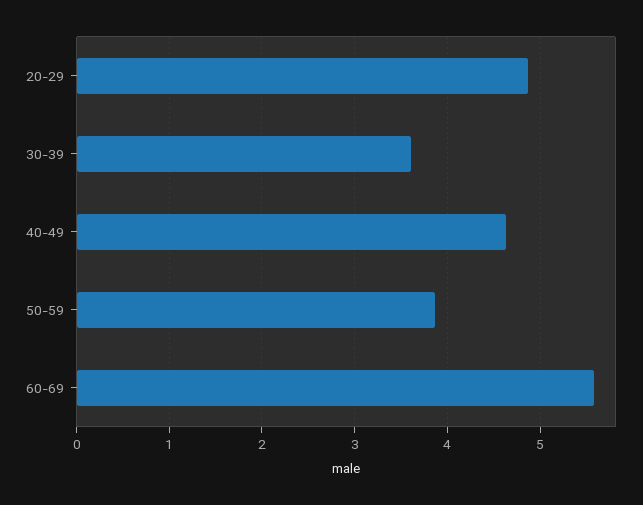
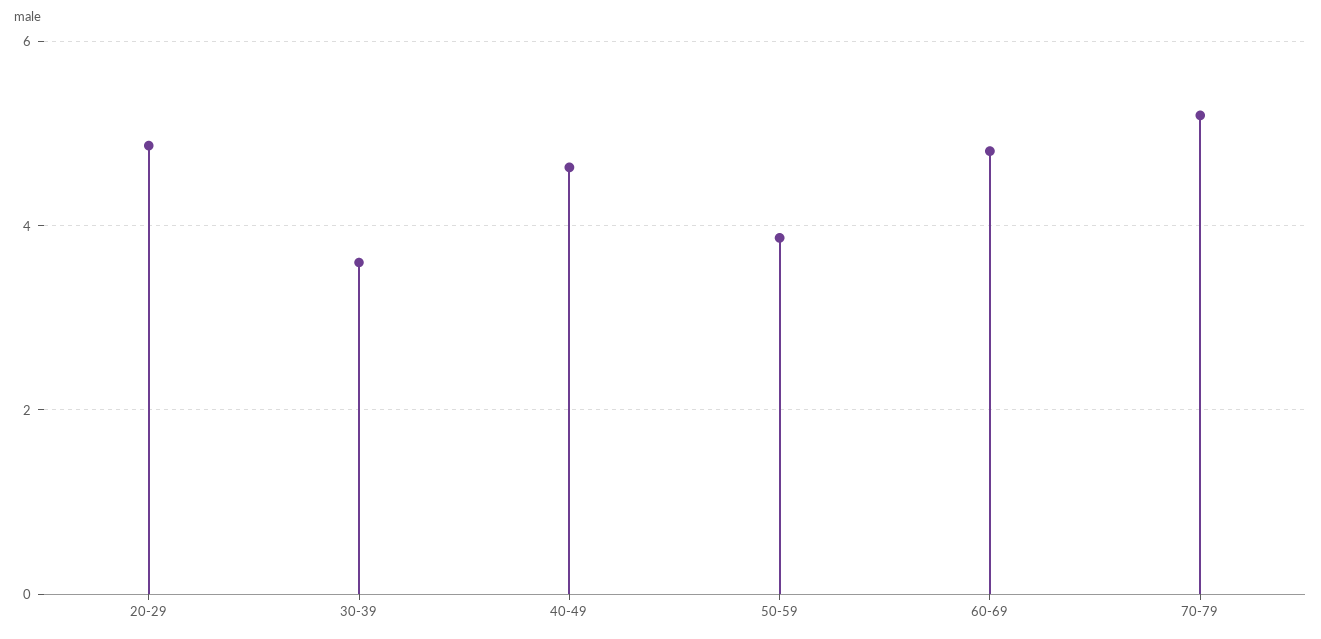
60-69: 5.6 -> 4.8
70-79: none -> 5.2

